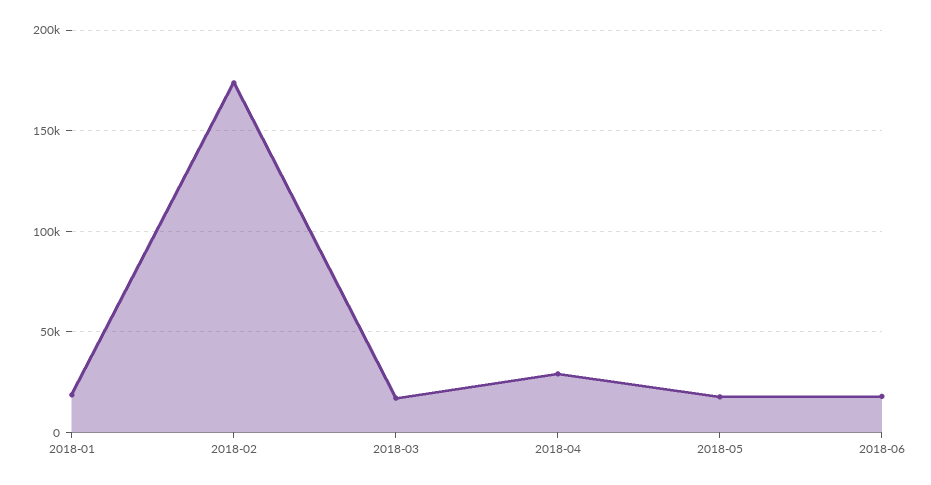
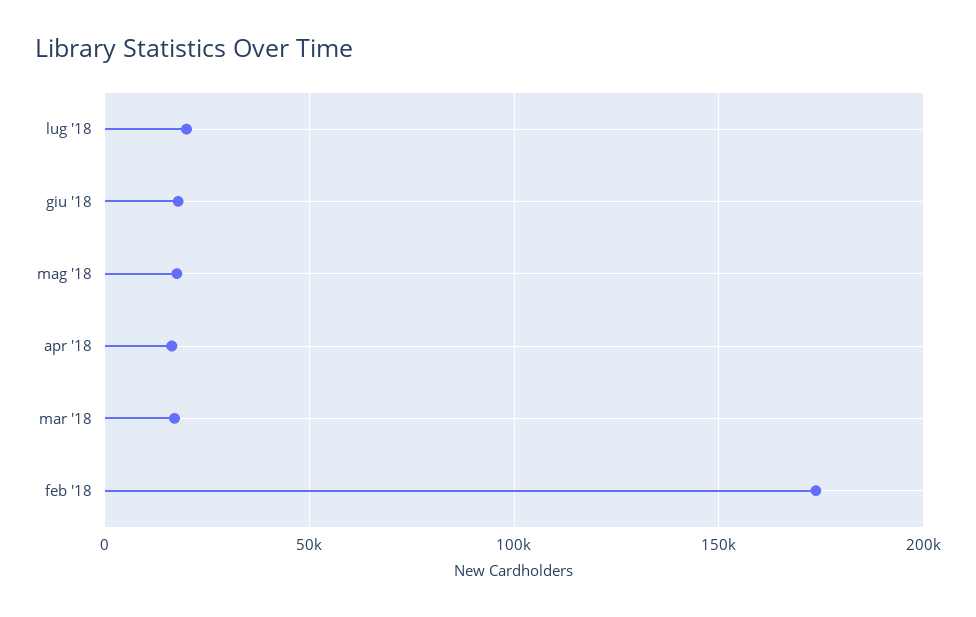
2018-01: 20000 -> none
2018-04: 30000 -> 15000
lug '18: none -> 20000

